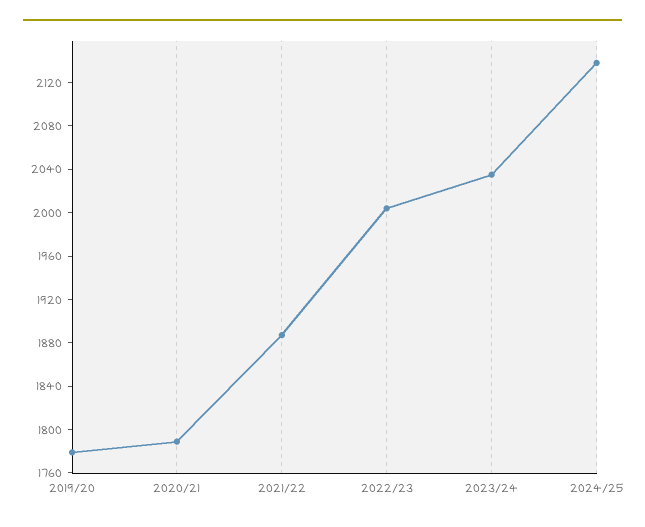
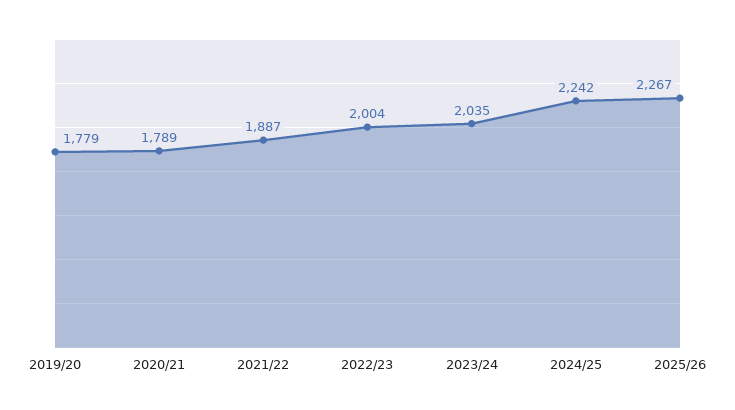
2024/25: 2140 -> 2242
2025/26: none -> 2267

